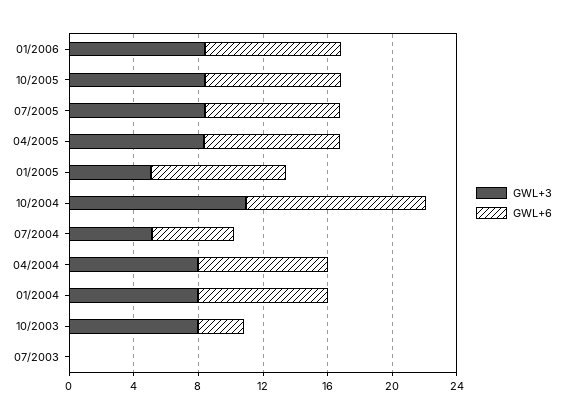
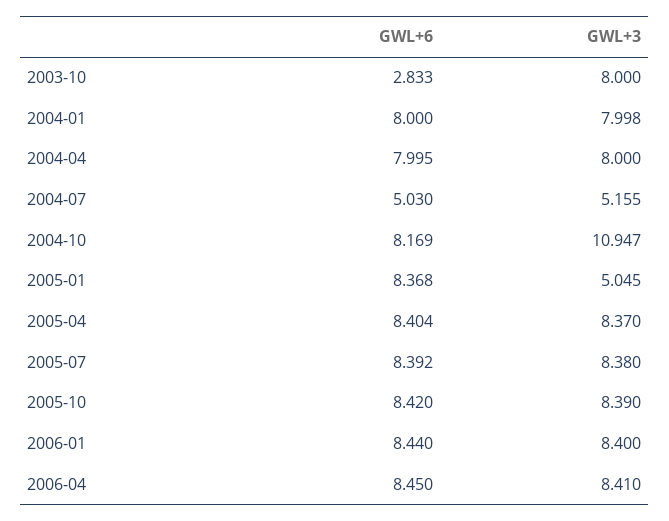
GWL+6, 10/2004: 11 -> 8.169
GWL+3, 07/2003: 0 -> none
GWL+6, 07/2003: 0 -> none
GWL+6, 2006-04: none -> 8.45
GWL+3, 2006-04: none -> 8.41

